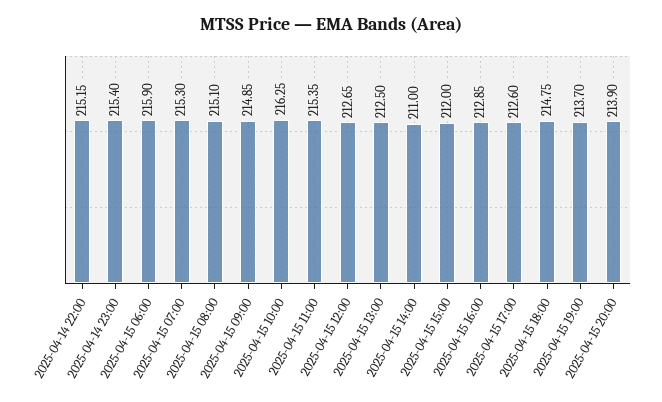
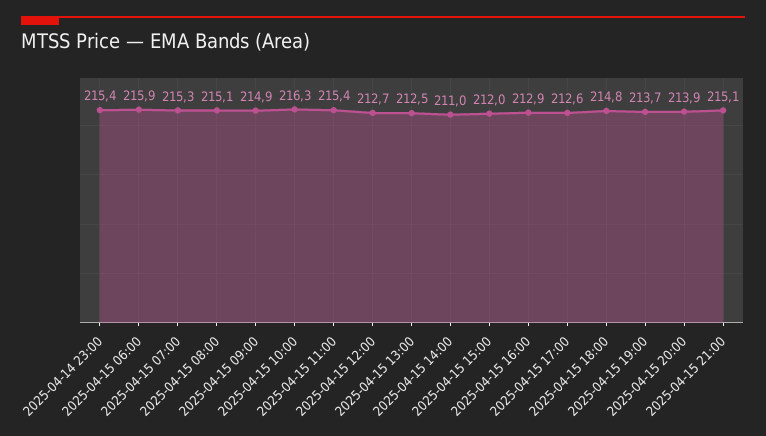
2025-04-14 22:00: 215.15 -> none
2025-04-15 21:00: none -> 215.1

